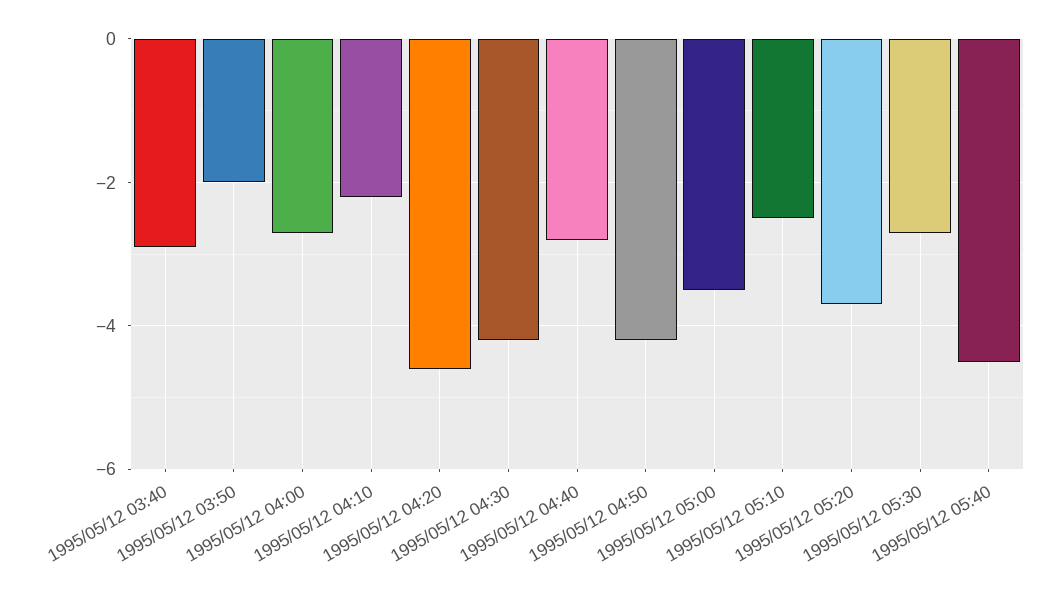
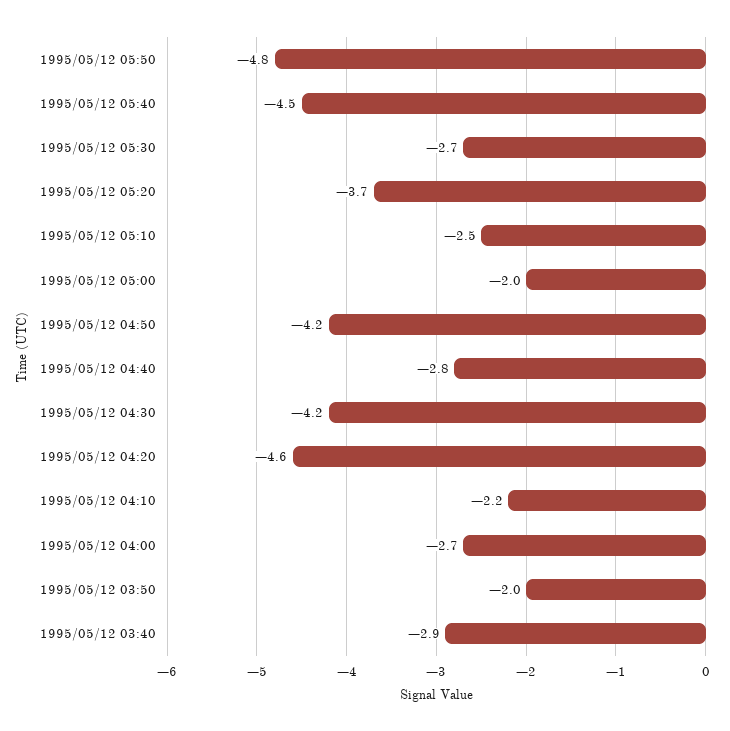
1995/05/12 05:00: -3.5 -> -2
1995/05/12 05:50: none -> -4.8

